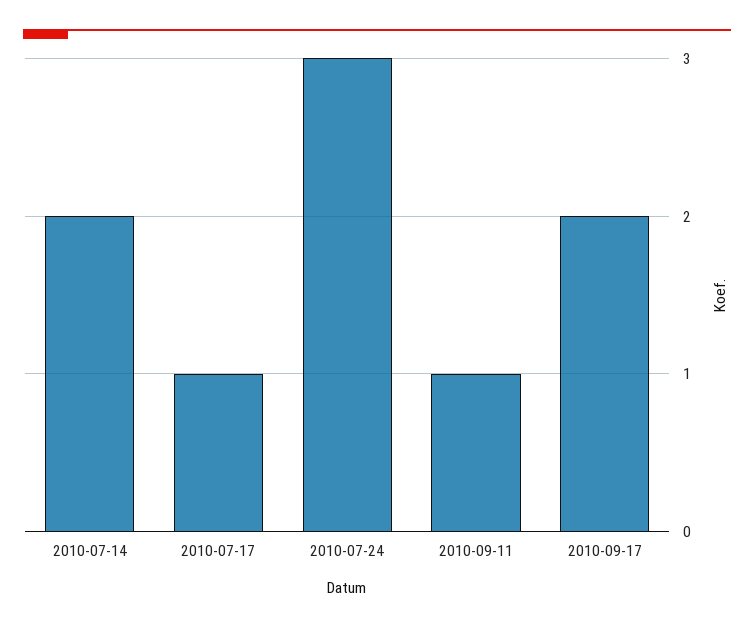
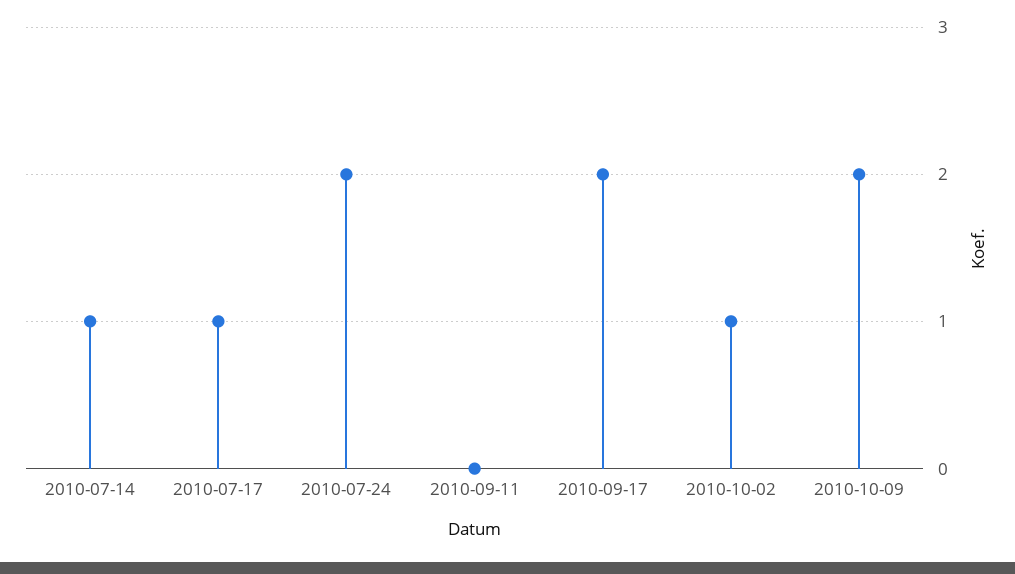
2010-07-14: 2 -> 1
2010-07-24: 3 -> 2
2010-09-11: 1 -> 0
2010-10-02: none -> 1
2010-10-09: none -> 2

